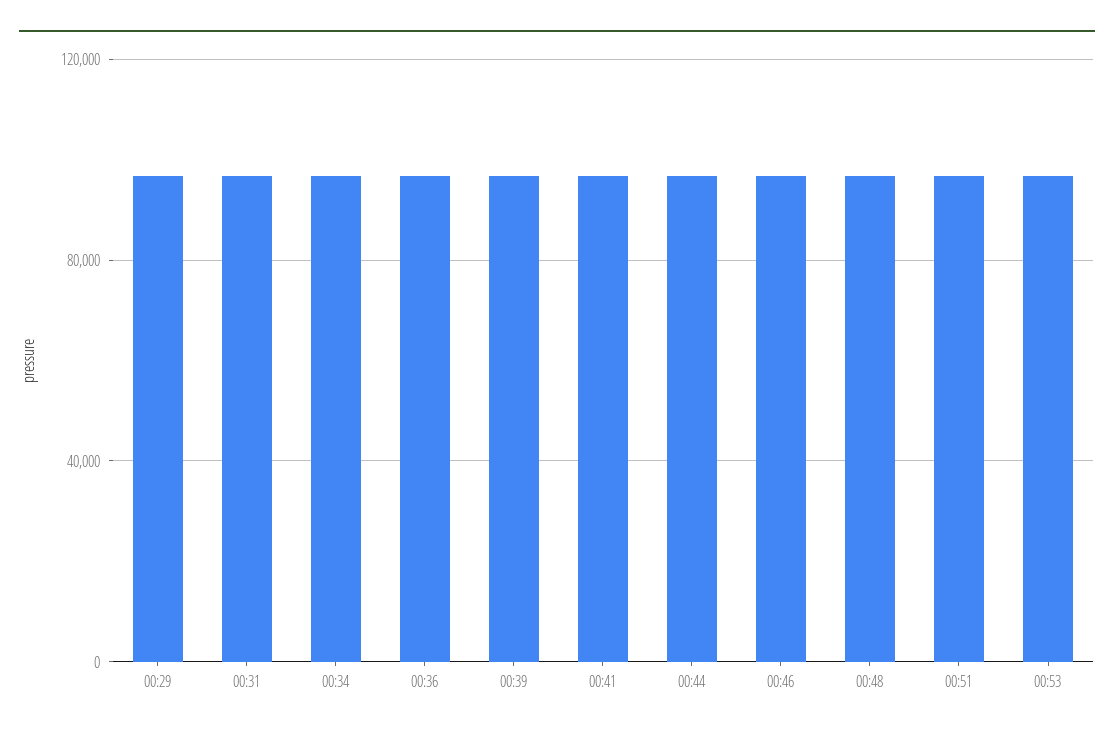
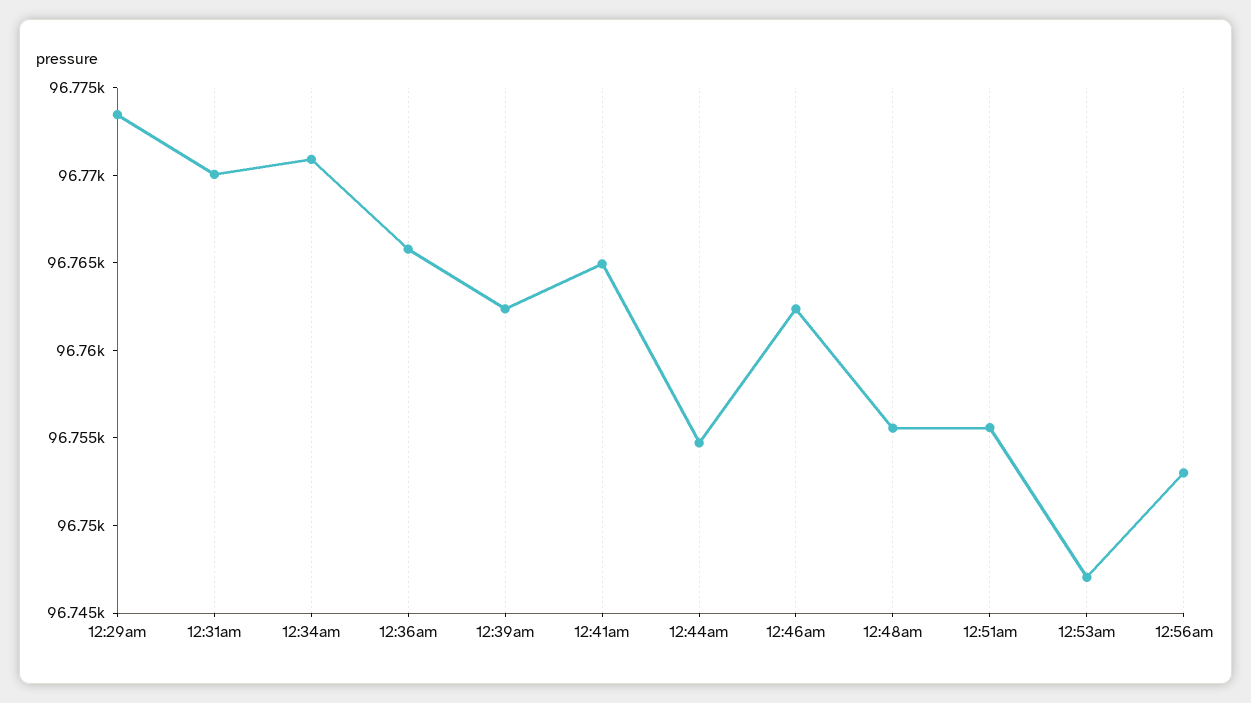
12:56am: none -> 96753

